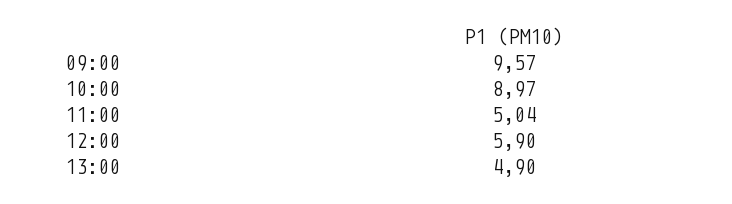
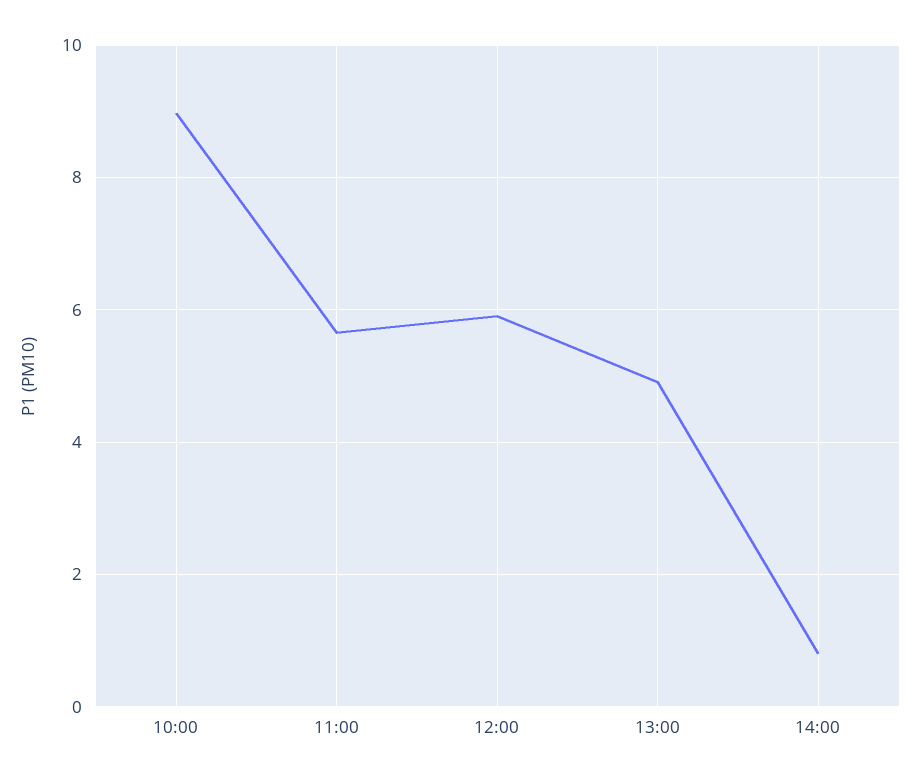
09:00: 9.57 -> none
11:00: 5.04 -> 5.6
14:00: none -> 0.8

